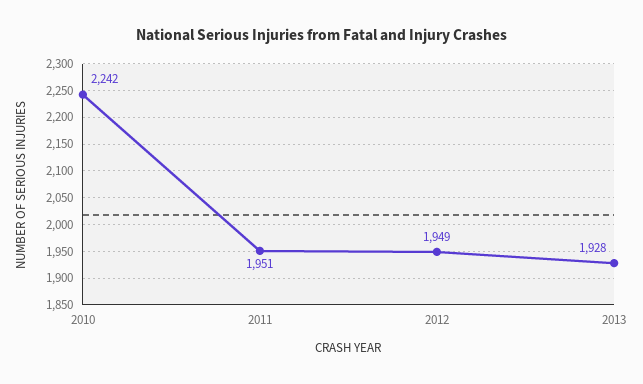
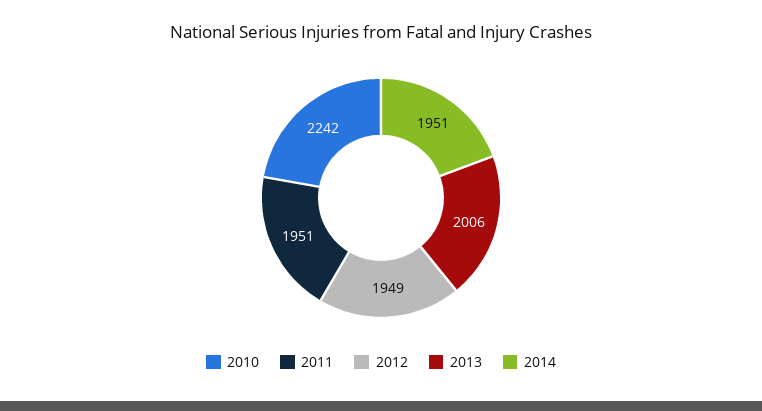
2013: 1928 -> 2006
2014: none -> 1951

